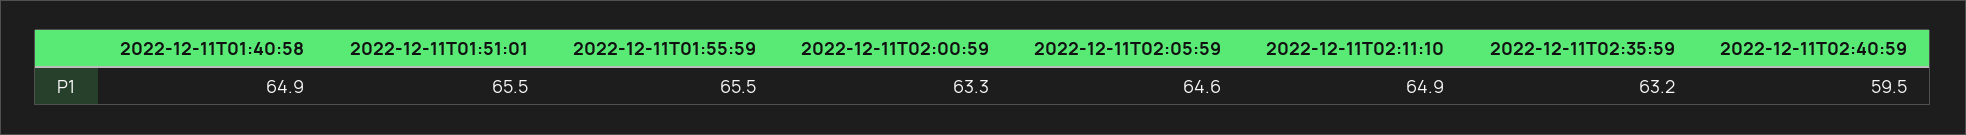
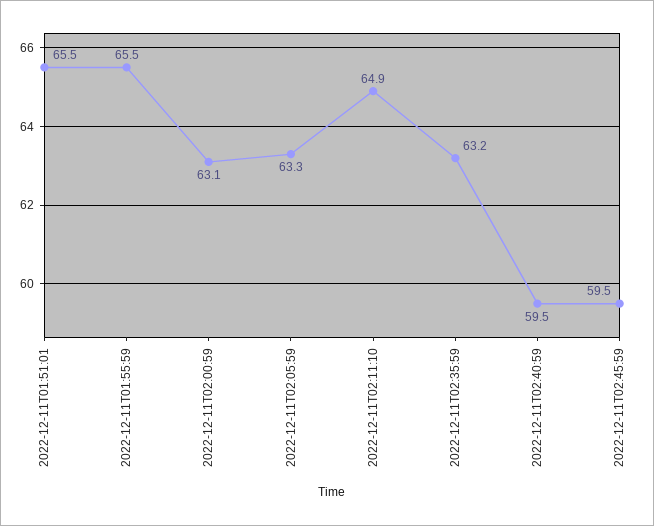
2022-12-11T01:40:58: 64.9 -> none
2022-12-11T02:00:59: 63.3 -> 63.1
2022-12-11T02:05:59: 64.6 -> 63.3
2022-12-11T02:45:59: none -> 59.5

